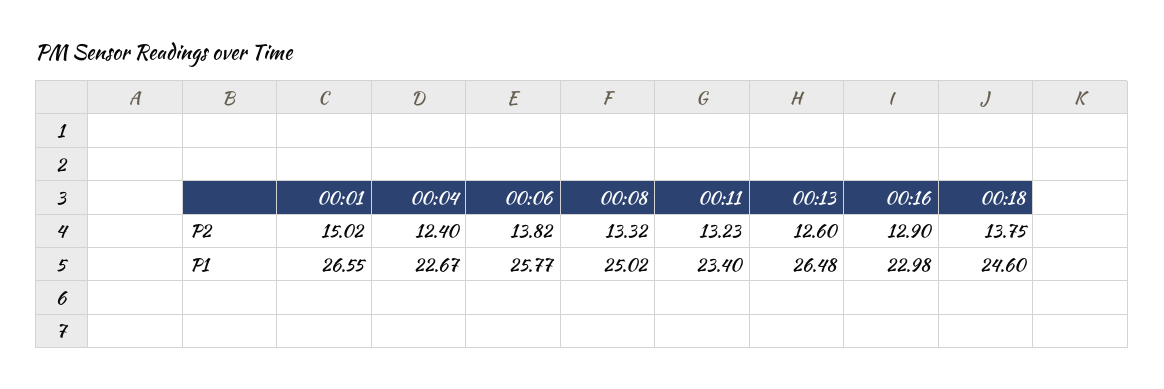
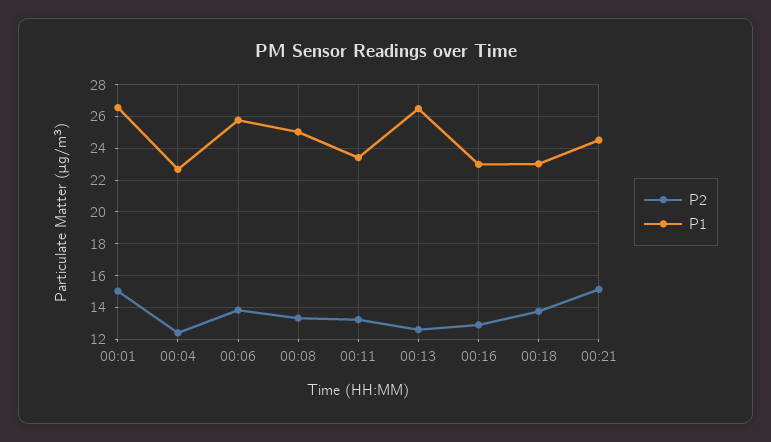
P1, 00:18: 24.6 -> 23
P2, 00:21: none -> 15
P1, 00:21: none -> 24.5

